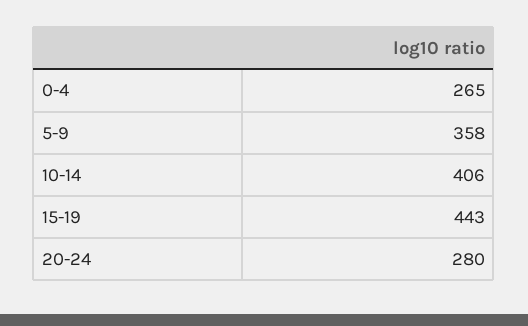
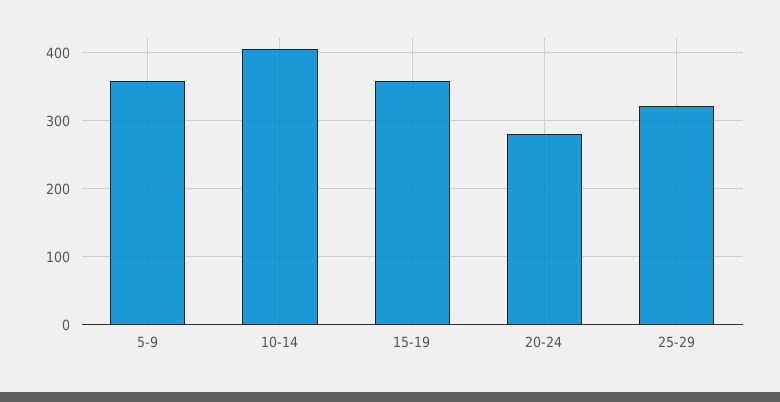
0-4: 265 -> none
15-19: 443 -> 360
25-29: none -> 320

